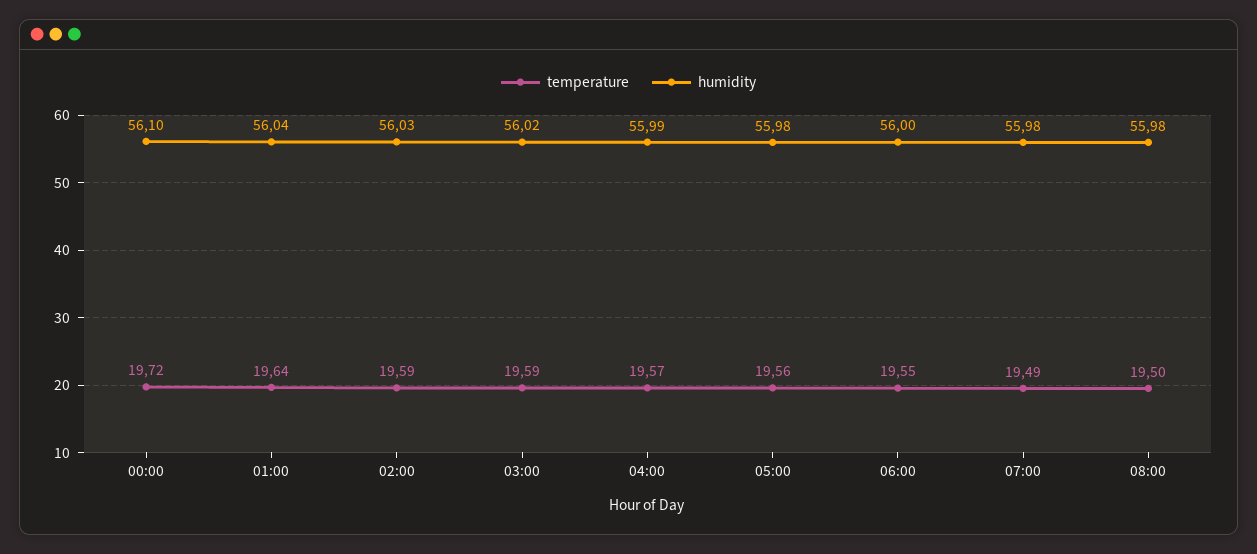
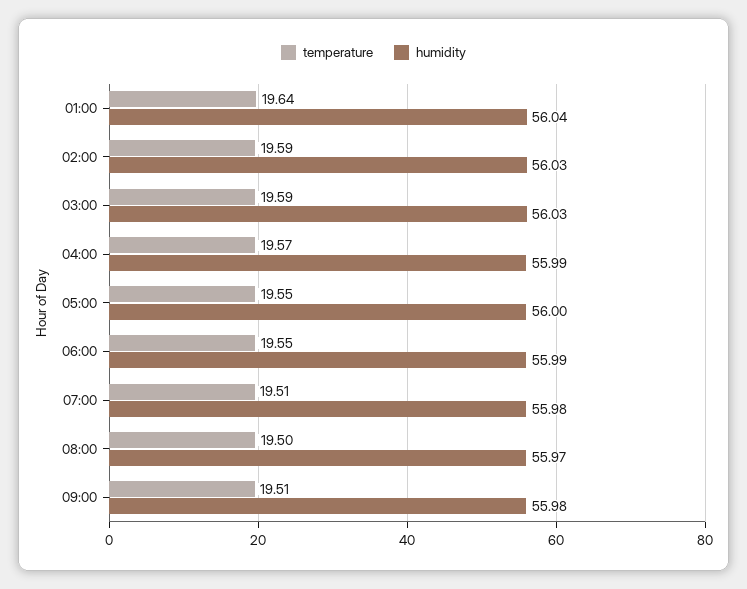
temperature, 00:00: 19.72 -> none
humidity, 00:00: 56.1 -> none
humidity, 03:00: 56.02 -> 56.03
temperature, 05:00: 19.56 -> 19.55
humidity, 05:00: 55.98 -> 56
humidity, 06:00: 56 -> 55.99
temperature, 07:00: 19.49 -> 19.51
humidity, 08:00: 55.98 -> 55.97
temperature, 09:00: none -> 19.51
humidity, 09:00: none -> 55.98

